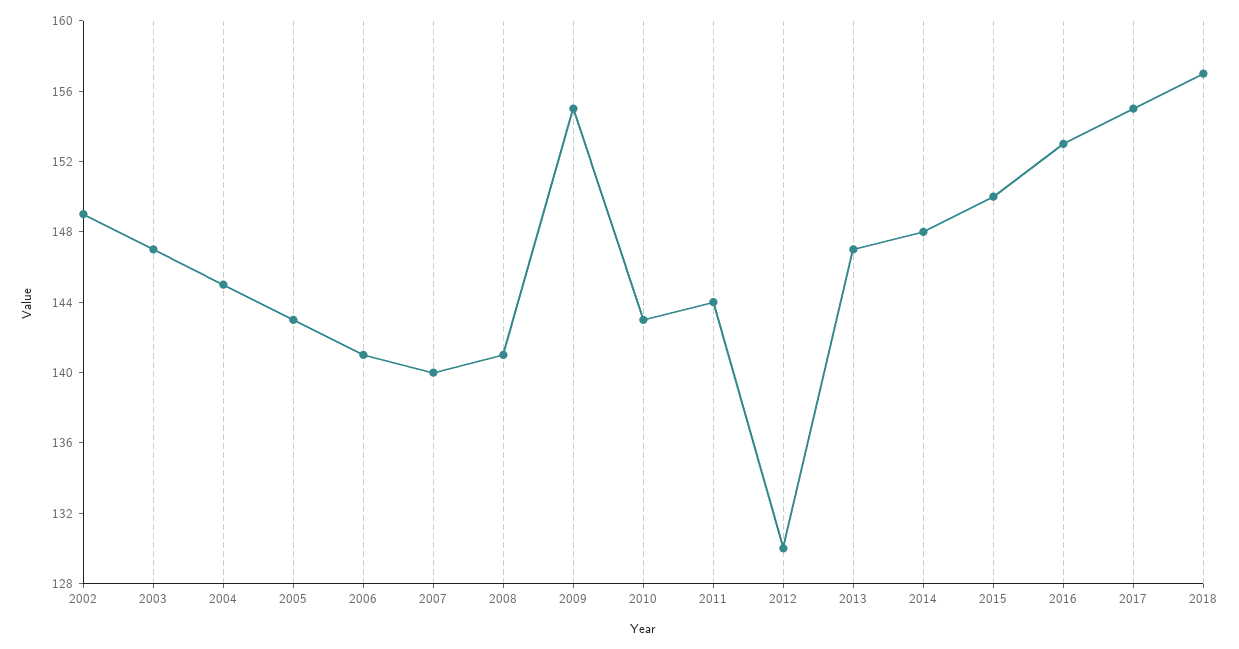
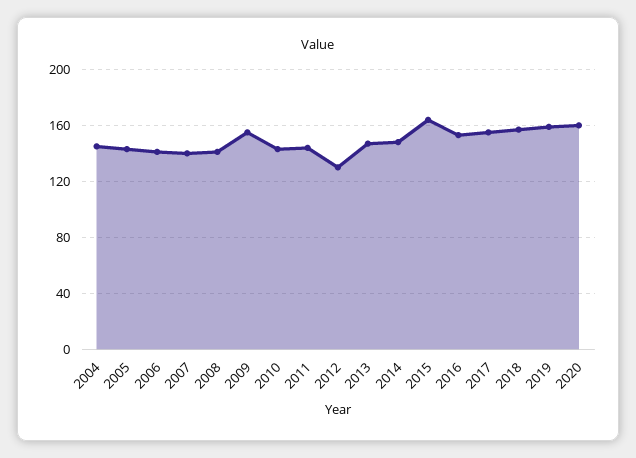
2002: 149 -> none
2003: 147 -> none
2015: 150 -> 165
2019: none -> 160
2020: none -> 160

